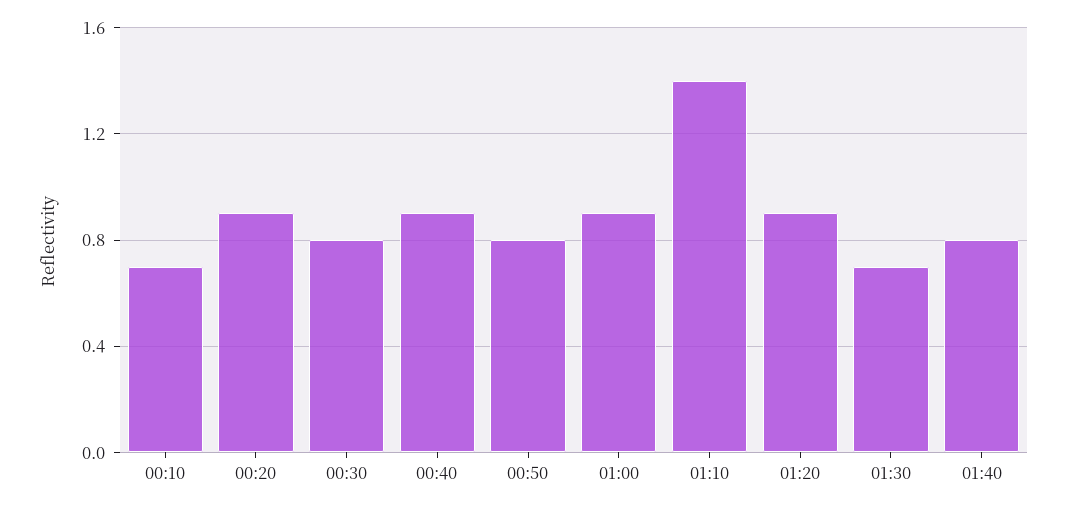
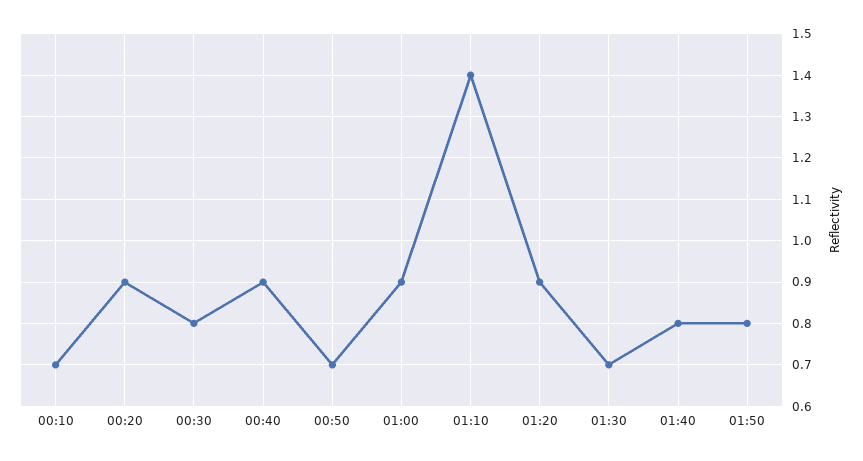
00:50: 0.8 -> 0.7
01:50: none -> 0.8

